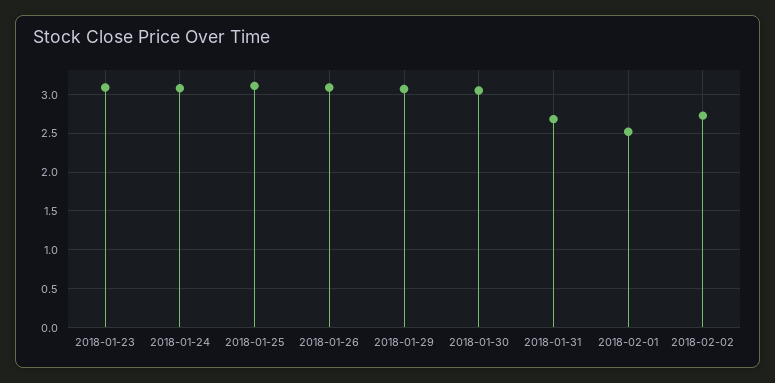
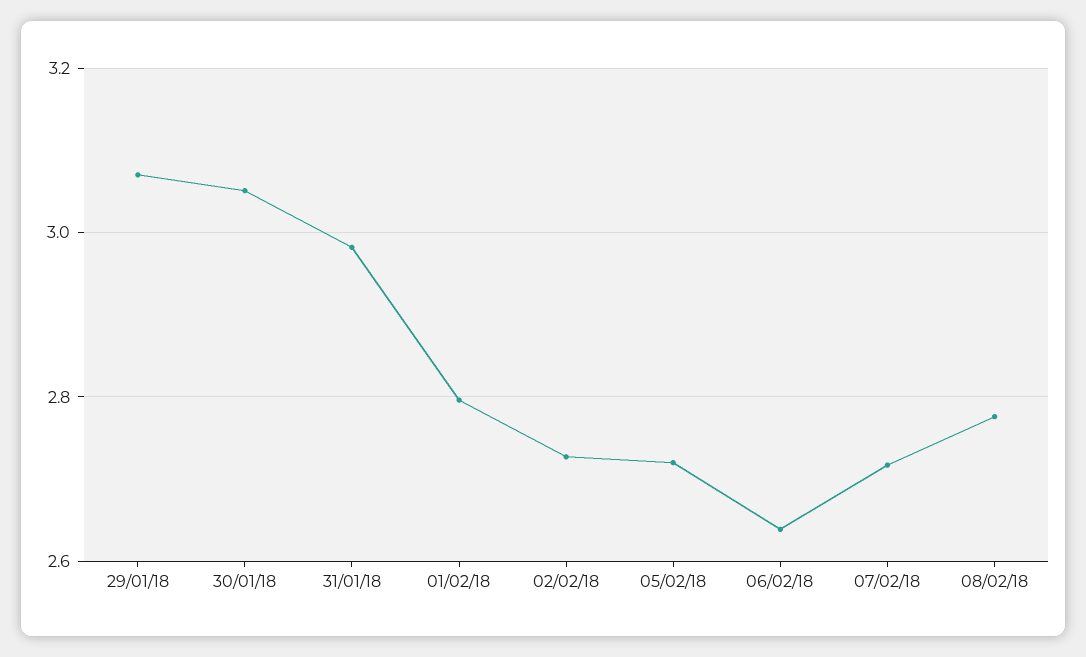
2018-01-23: 3.1 -> none
2018-01-24: 3.1 -> none
2018-01-25: 3.1 -> none
2018-01-26: 3.1 -> none
2018-01-31: 2.7 -> 2.98
2018-02-01: 2.5 -> 2.8
05/02/18: none -> 2.72
06/02/18: none -> 2.64
07/02/18: none -> 2.72
08/02/18: none -> 2.78

